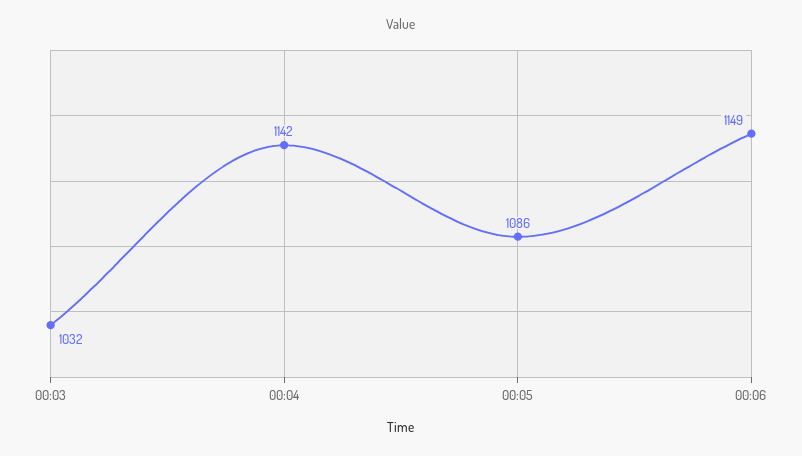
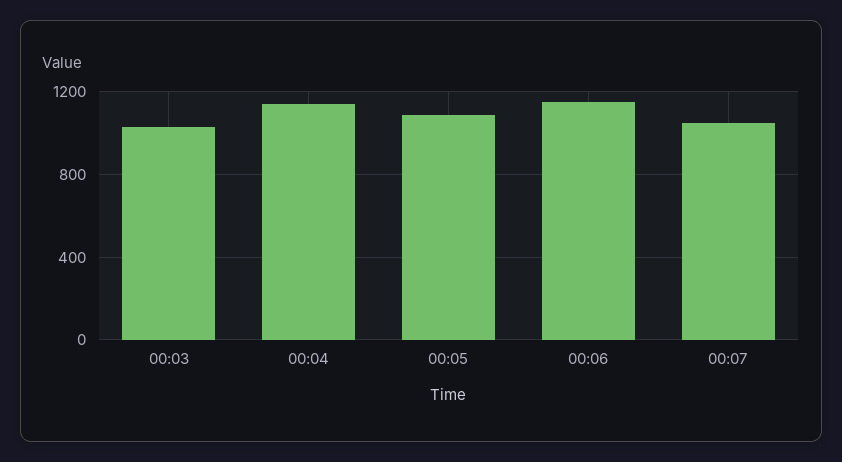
00:07: none -> 1050

